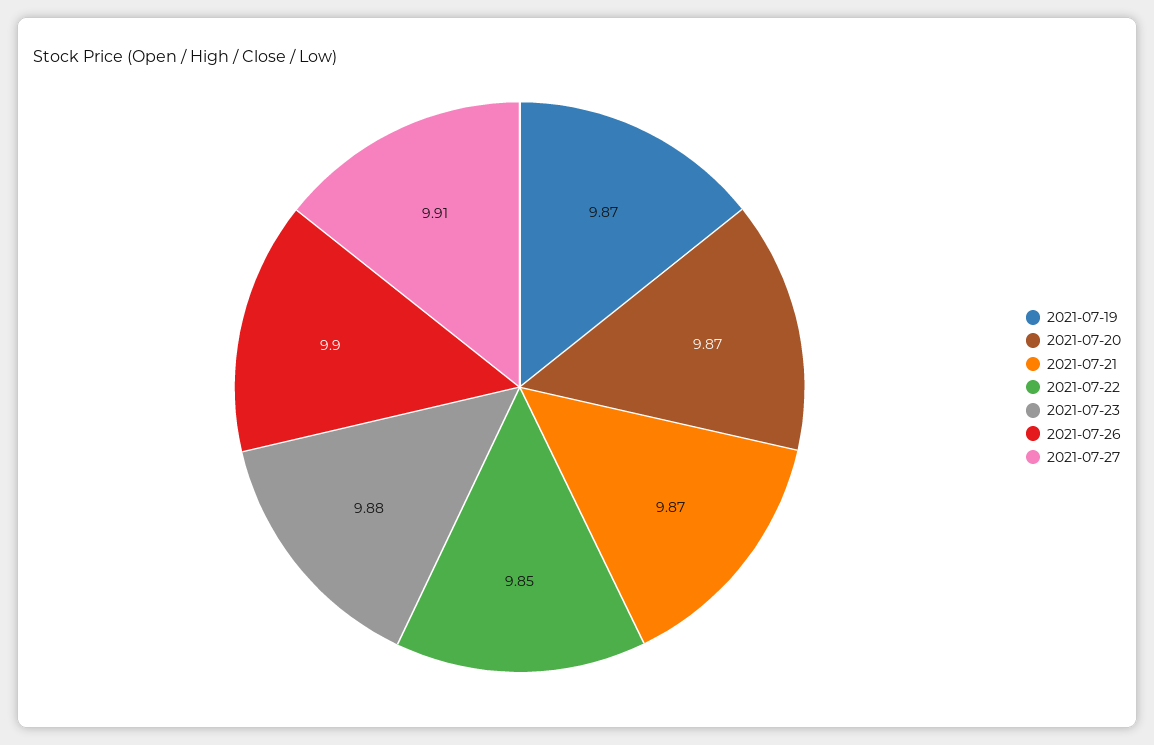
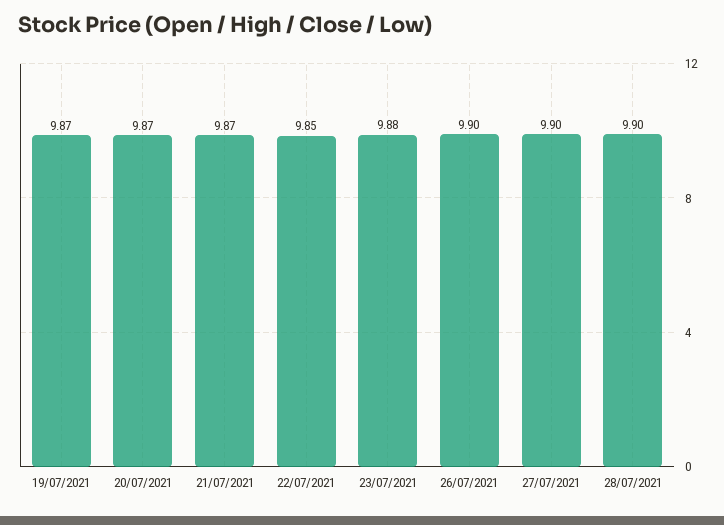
2021-07-27: 9.91 -> 9.9
28/07/2021: none -> 9.9

